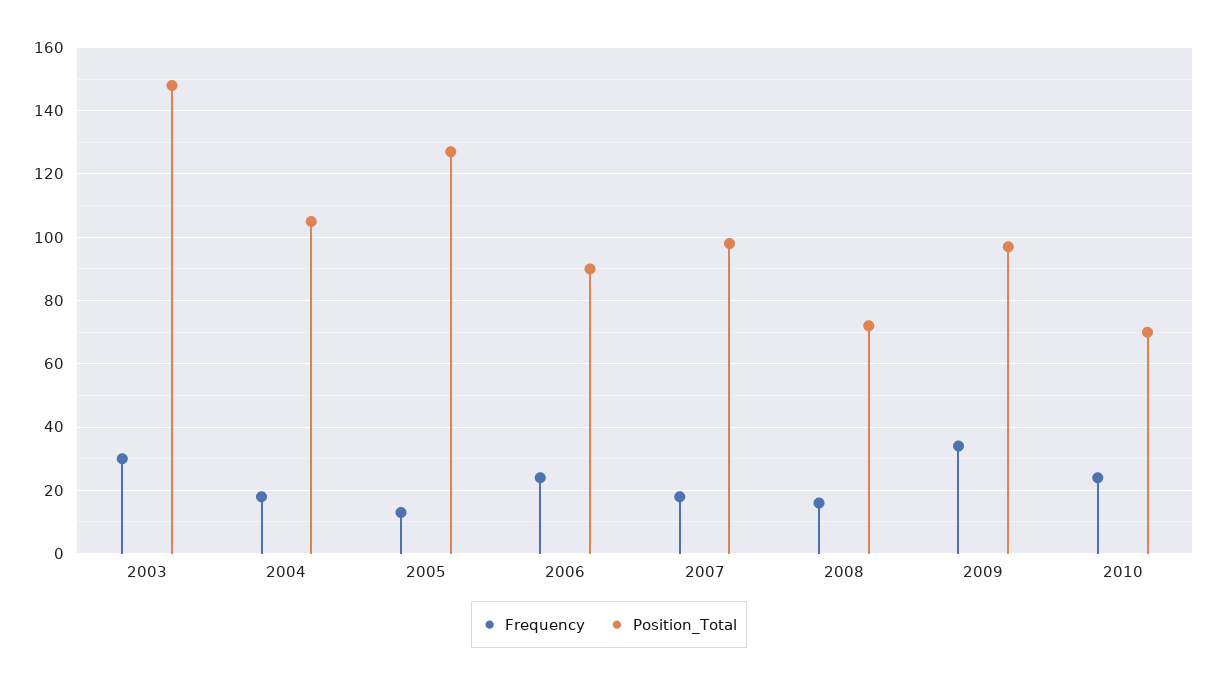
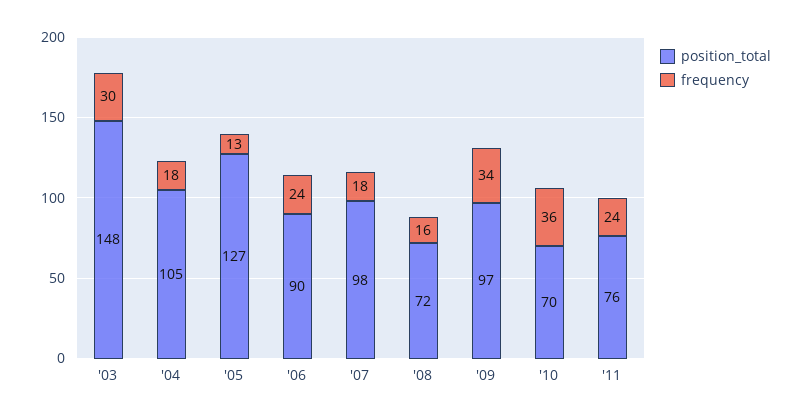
Frequency, 2010: 25 -> 36
Position_Total, '11: none -> 76
Frequency, '11: none -> 24

